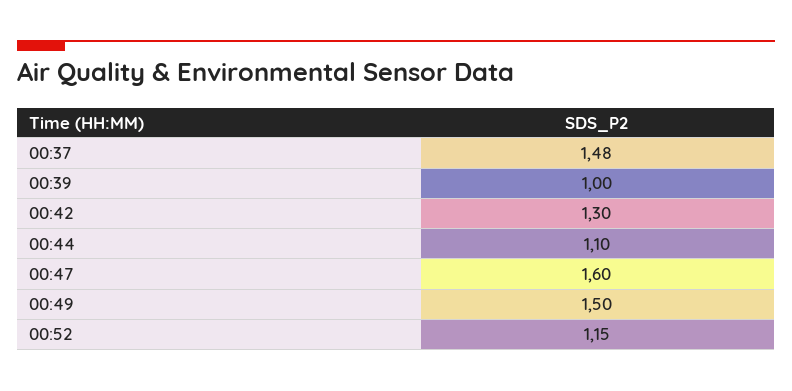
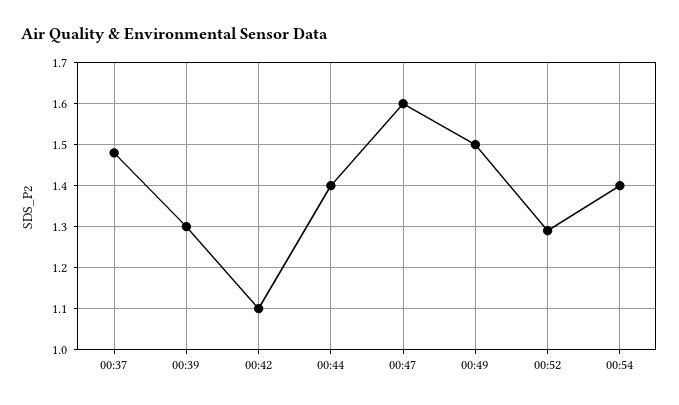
00:39: 1 -> 1.3
00:42: 1.3 -> 1.1
00:44: 1.1 -> 1.4
00:52: 1.15 -> 1.3
00:54: none -> 1.4

